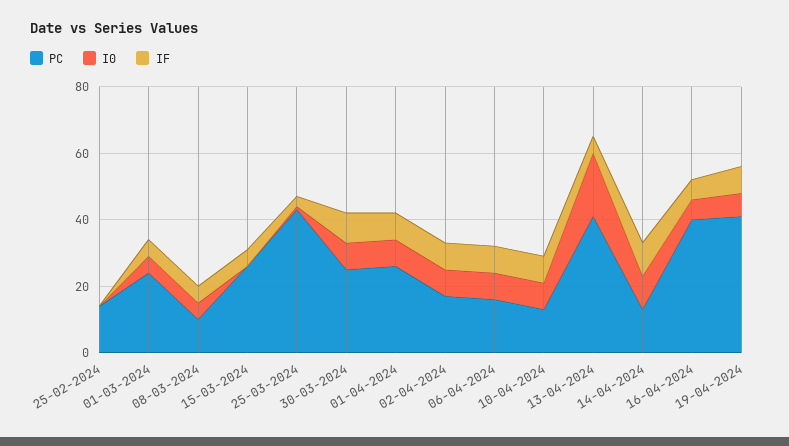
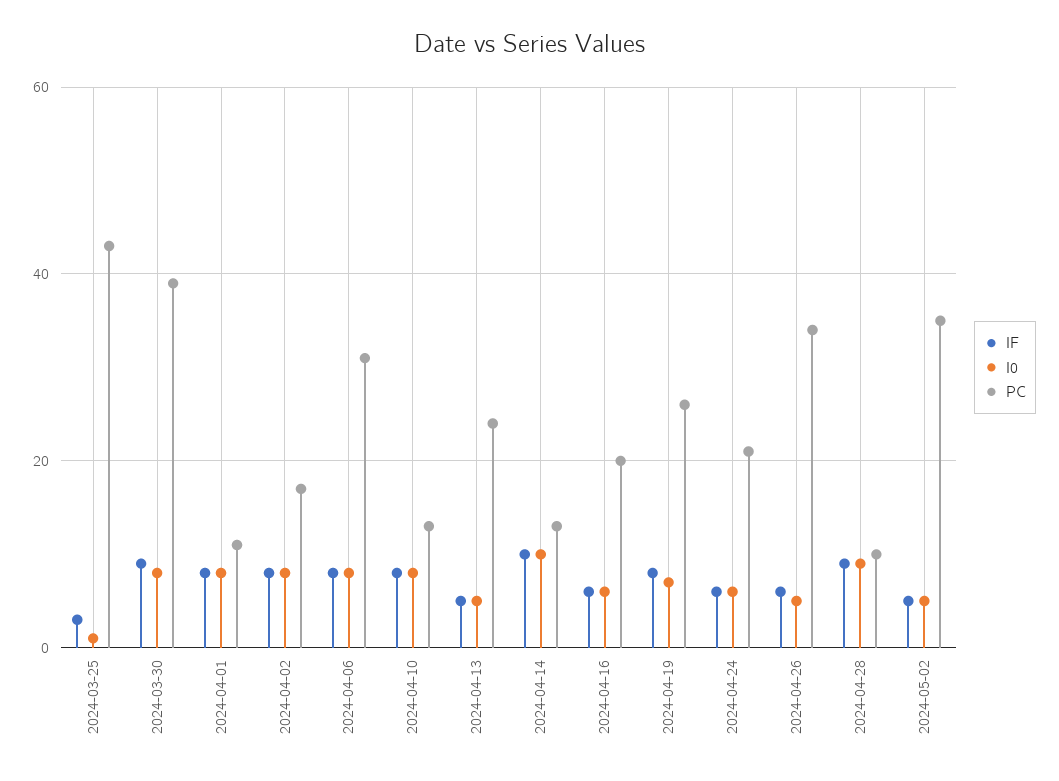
PC, 25-02-2024: 15 -> none
I0, 25-02-2024: 0 -> none
IF, 25-02-2024: 0 -> none
PC, 01-03-2024: 25 -> none
I0, 01-03-2024: 5 -> none
IF, 01-03-2024: 5 -> none
PC, 08-03-2024: 10 -> none
I0, 08-03-2024: 5 -> none
IF, 08-03-2024: 5 -> none
PC, 15-03-2024: 25 -> none
I0, 15-03-2024: 0 -> none
IF, 15-03-2024: 5 -> none
PC, 30-03-2024: 25 -> 40
PC, 01-04-2024: 25 -> 10
PC, 06-04-2024: 15 -> 30
PC, 13-04-2024: 40 -> 25
I0, 13-04-2024: 20 -> 5
PC, 16-04-2024: 40 -> 20
PC, 19-04-2024: 40 -> 25
IF, 2024-04-24: none -> 5
I0, 2024-04-24: none -> 5
PC, 2024-04-24: none -> 20
IF, 2024-04-26: none -> 5
I0, 2024-04-26: none -> 5
PC, 2024-04-26: none -> 35
IF, 2024-04-28: none -> 10
I0, 2024-04-28: none -> 10
PC, 2024-04-28: none -> 10
IF, 2024-05-02: none -> 5
I0, 2024-05-02: none -> 5
PC, 2024-05-02: none -> 35

